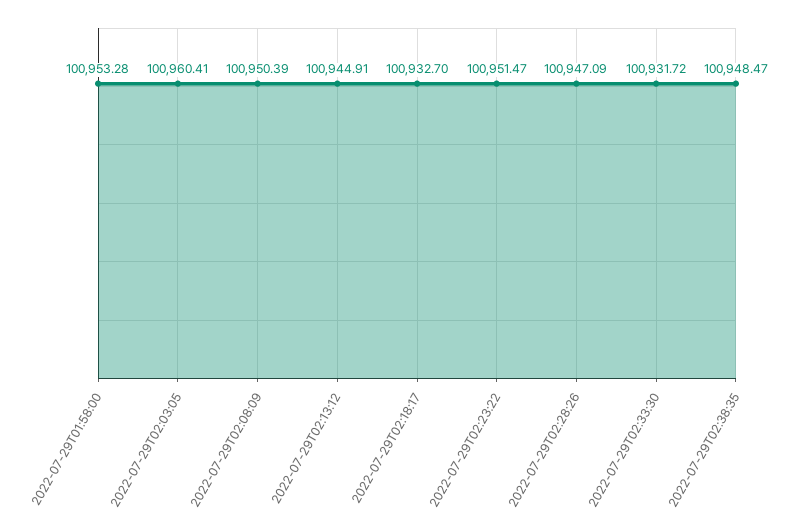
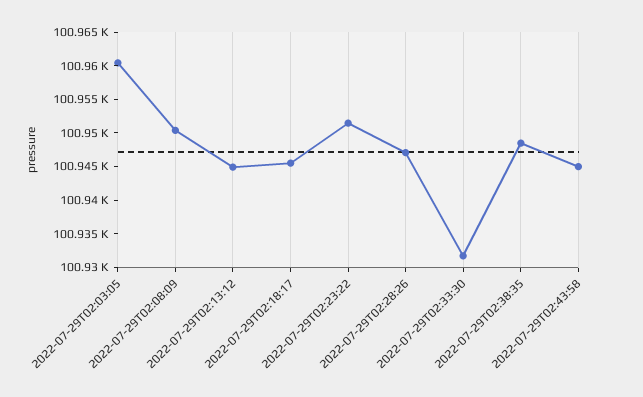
2022-07-29T01:58:00: 100953.28 -> none
2022-07-29T02:18:17: 100932.7 -> 100945
2022-07-29T02:43:58: none -> 100945

